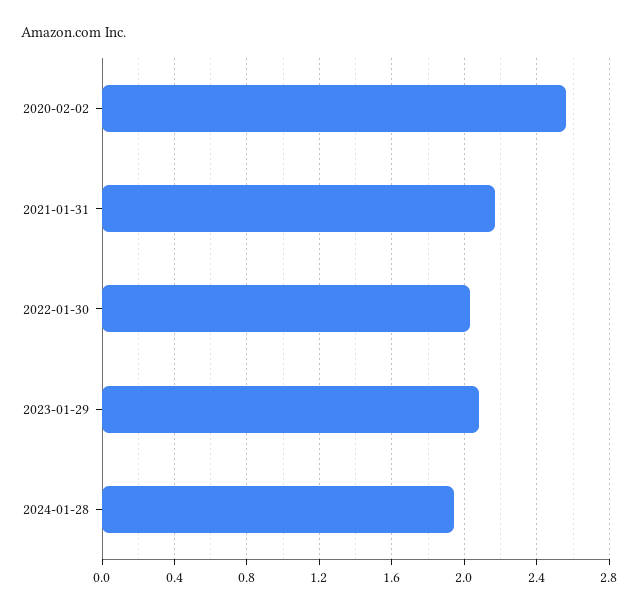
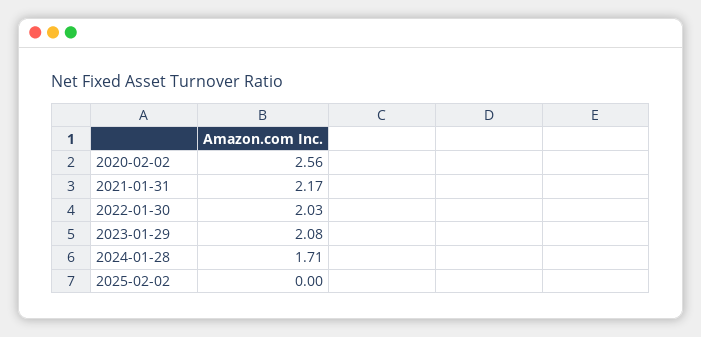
2024-01-28: 1.95 -> 1.71
2025-02-02: none -> 0

